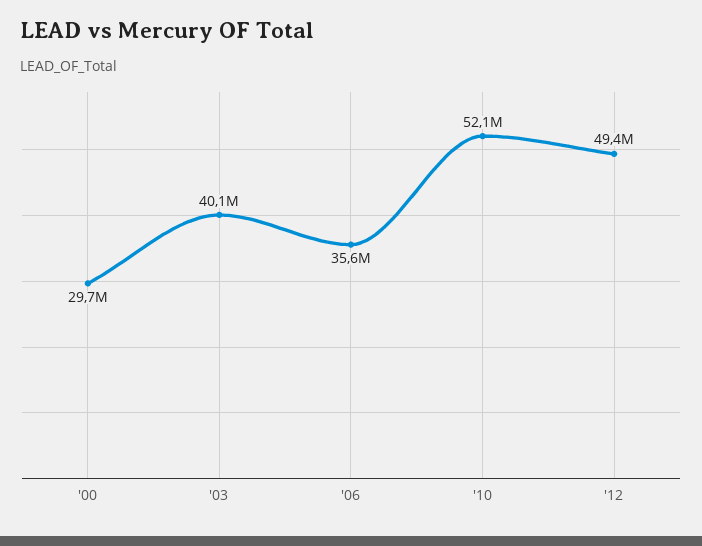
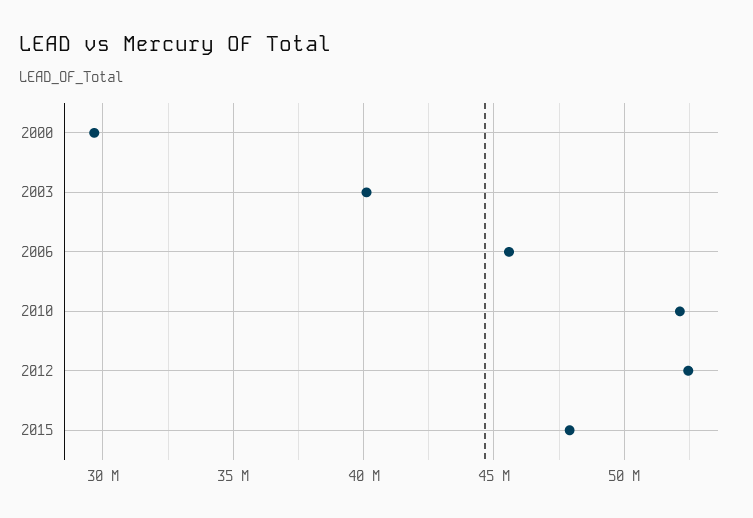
'06: 35600000 -> 45500000
'12: 49400000 -> 52500000
2015: none -> 48000000

